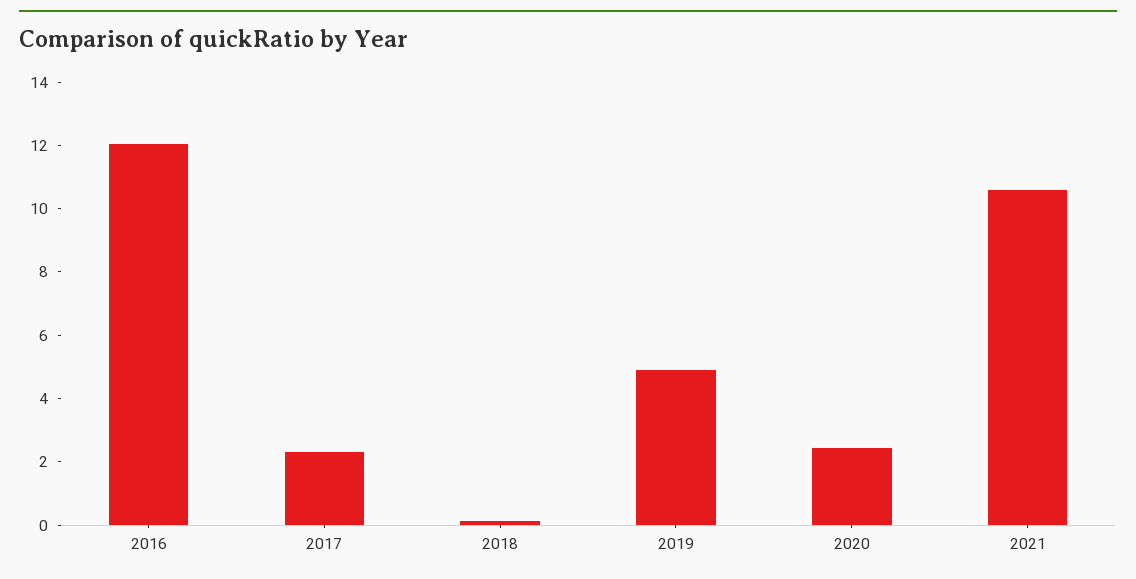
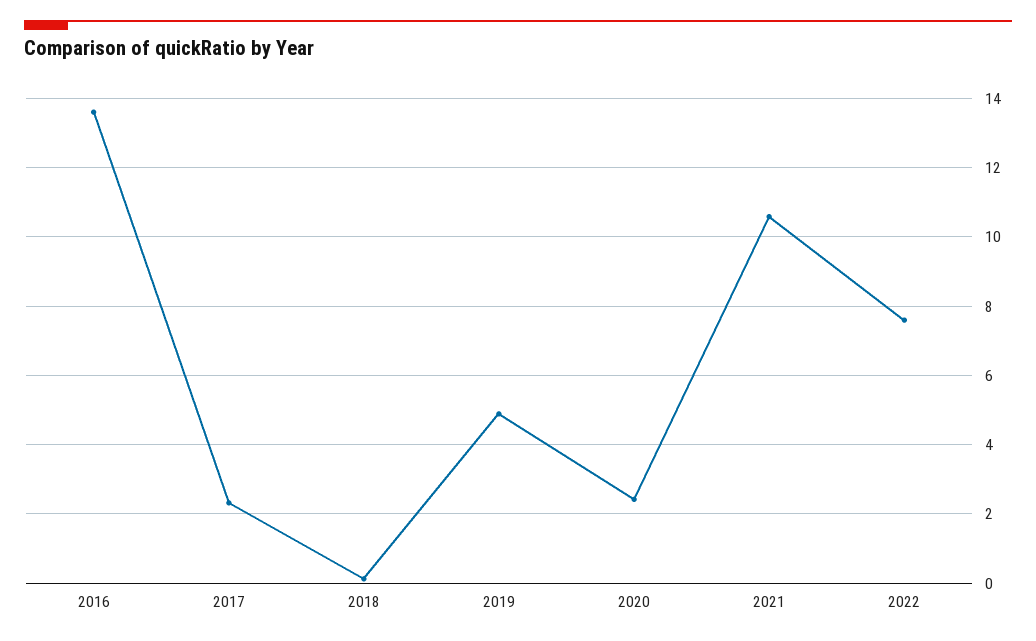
2016: 12 -> 13.6
2022: none -> 7.6

